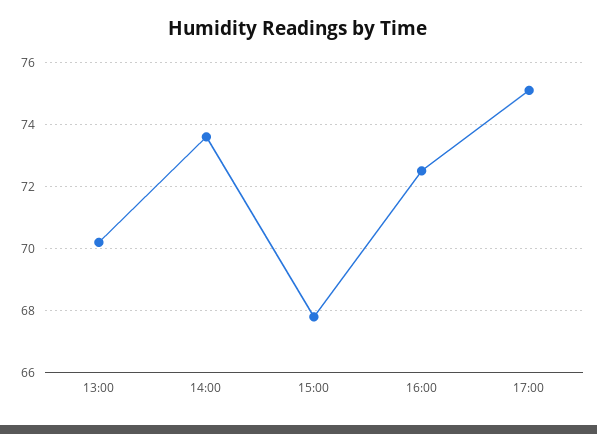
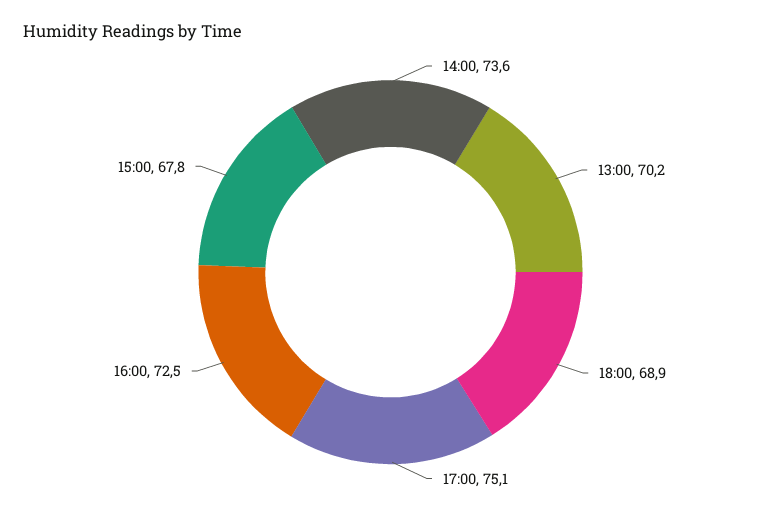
18:00: none -> 68.9

